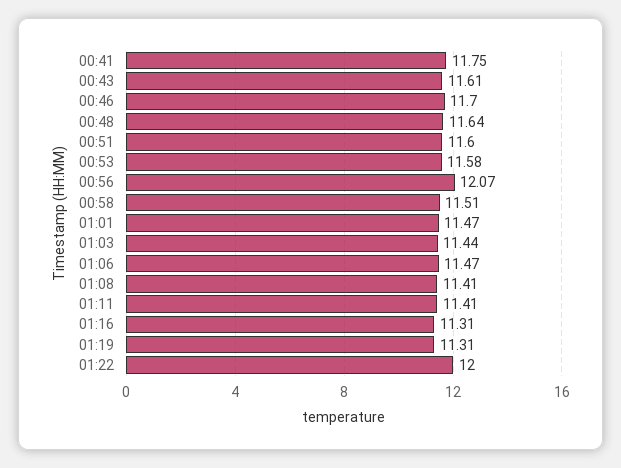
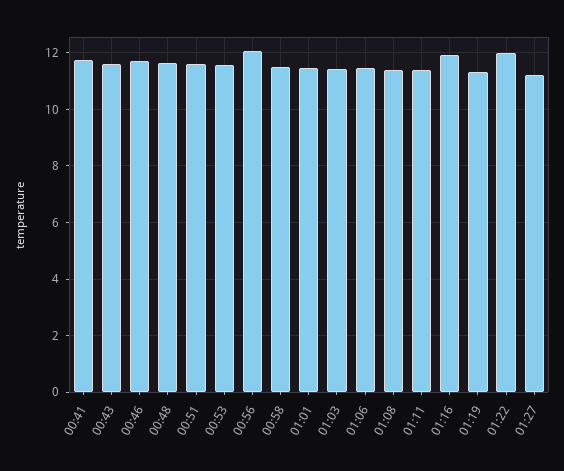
01:16: 11.31 -> 12
01:27: none -> 11.25

